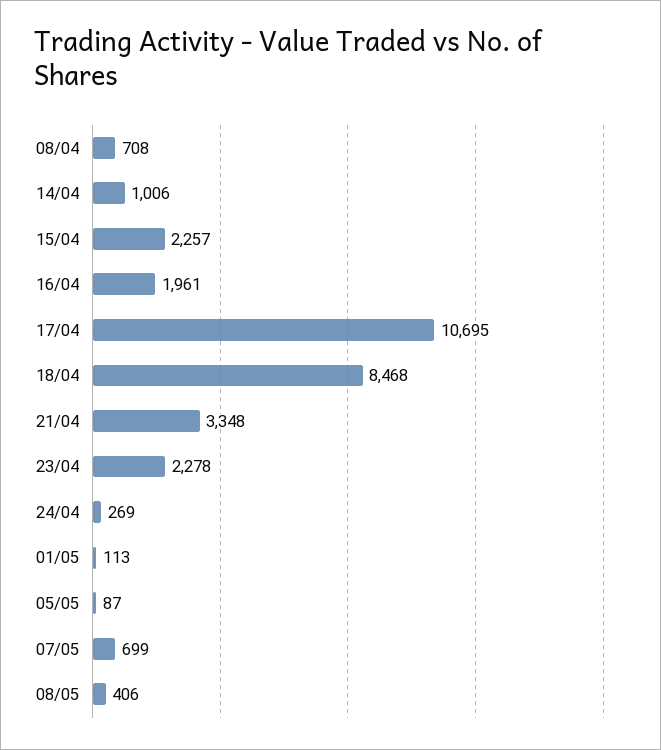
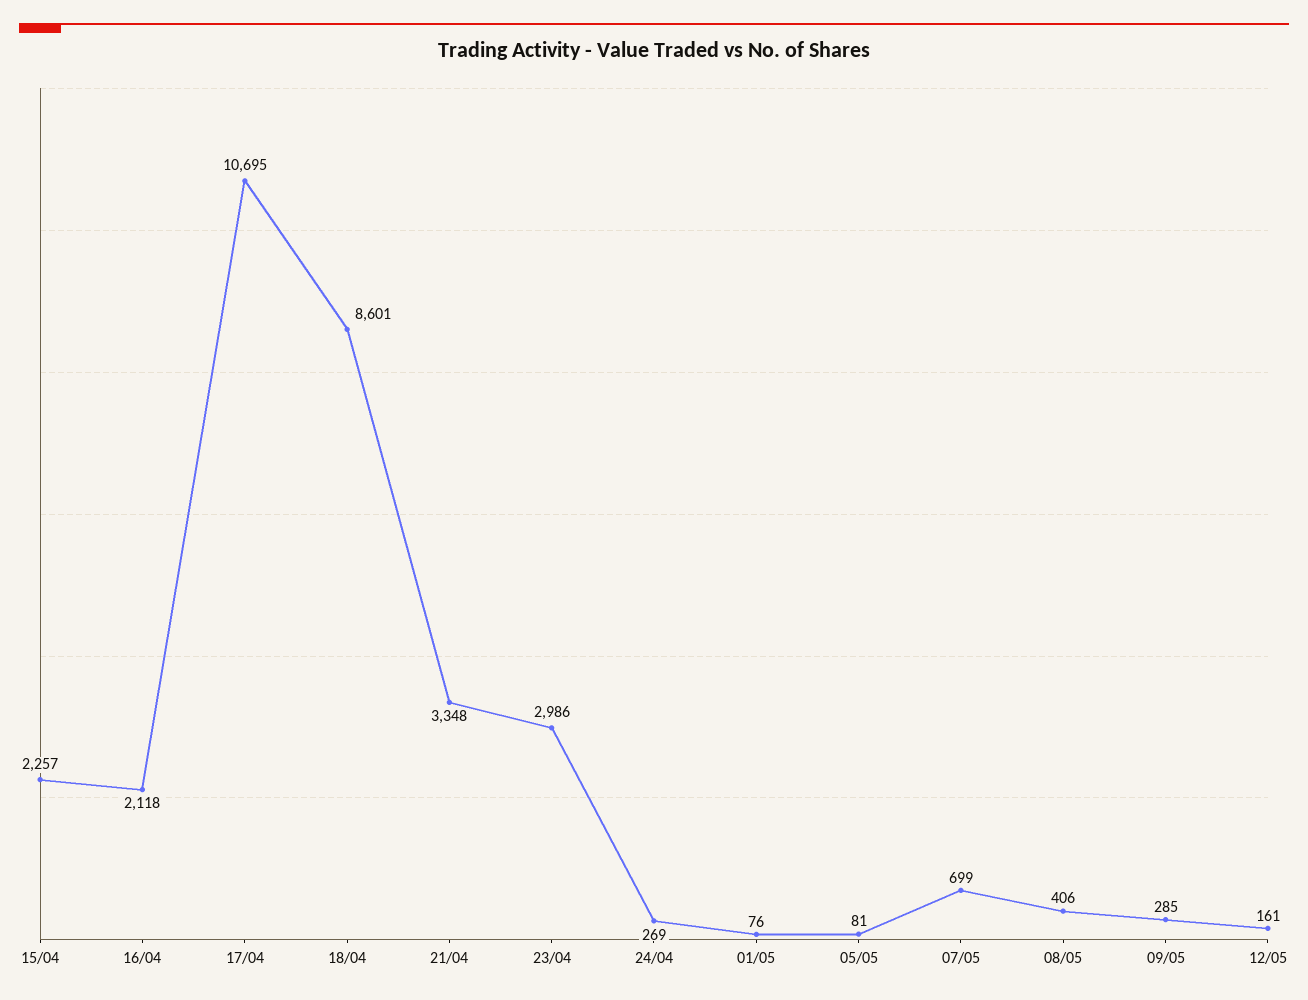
08/04: 708 -> none
14/04: 1006 -> none
16/04: 1961 -> 2118
18/04: 8468 -> 8601
23/04: 2278 -> 2986
01/05: 113 -> 76
05/05: 87 -> 81
09/05: none -> 285
12/05: none -> 161

